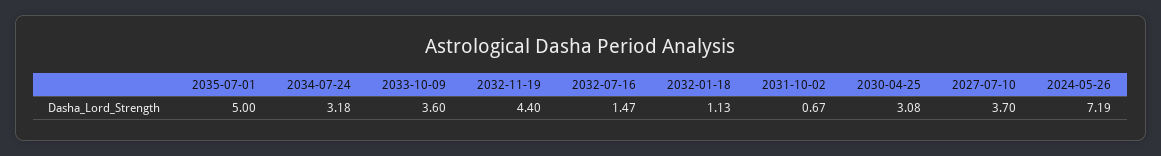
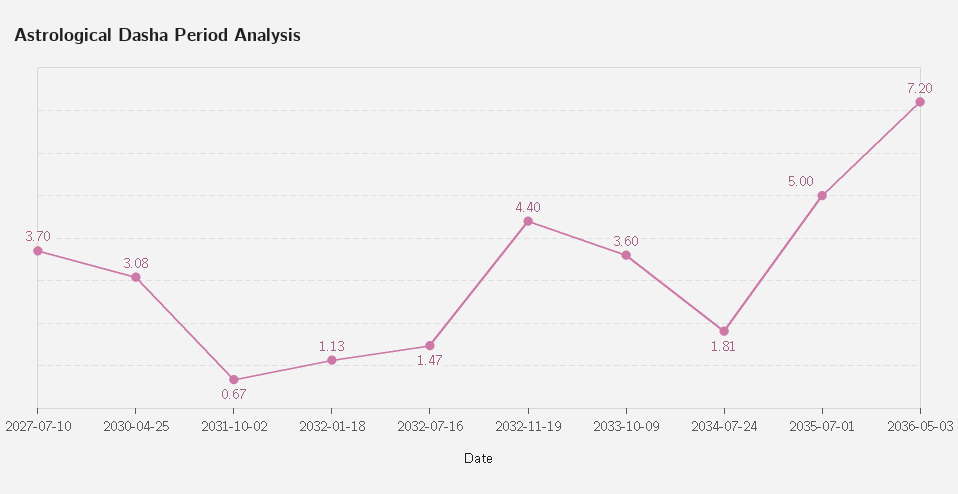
2034-07-24: 3.18 -> 1.81
2024-05-26: 7.19 -> none
2036-05-03: none -> 7.2

